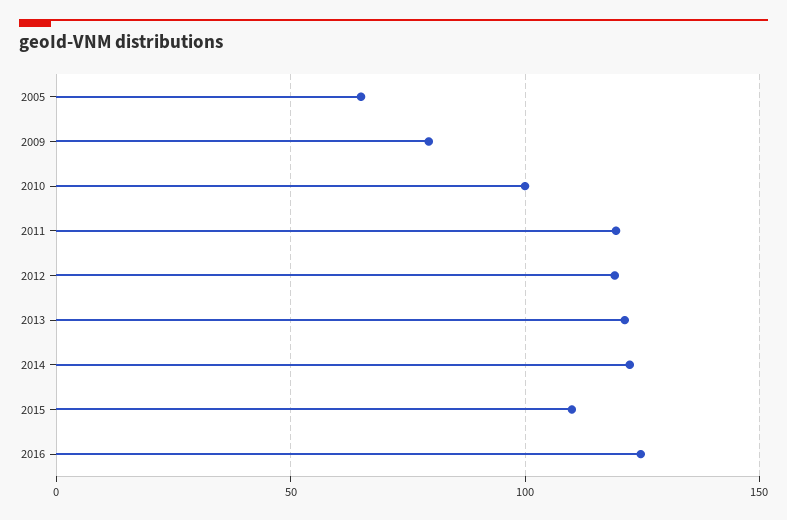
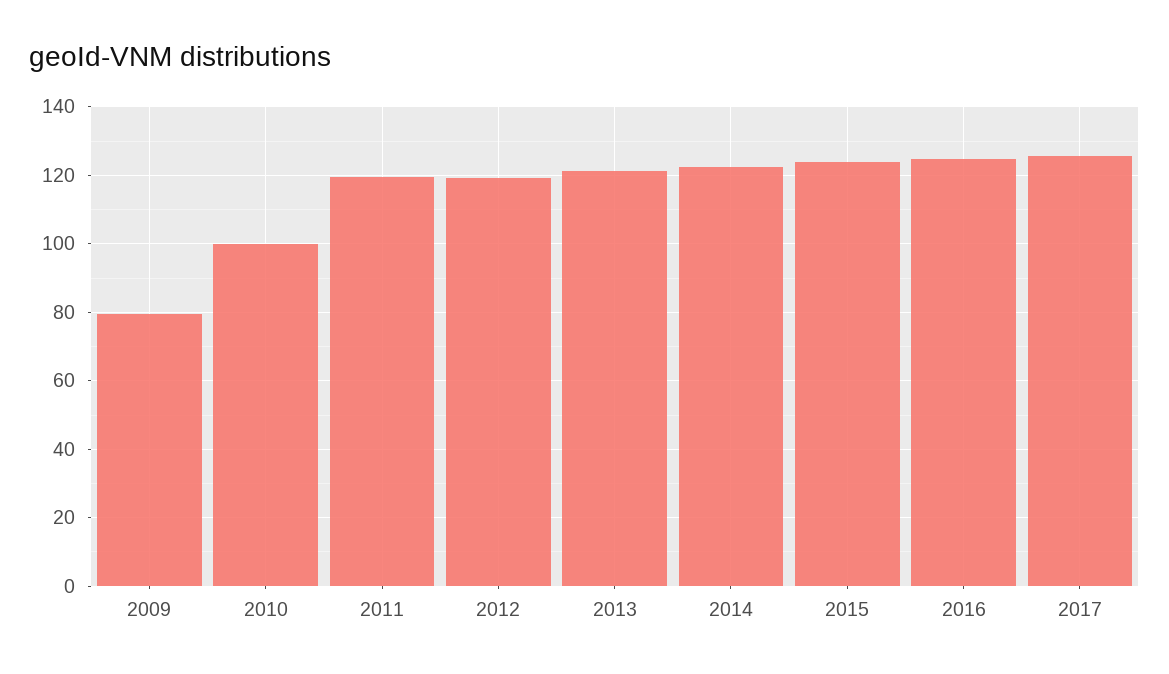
2005: 65 -> none
2015: 110 -> 124
2017: none -> 126

